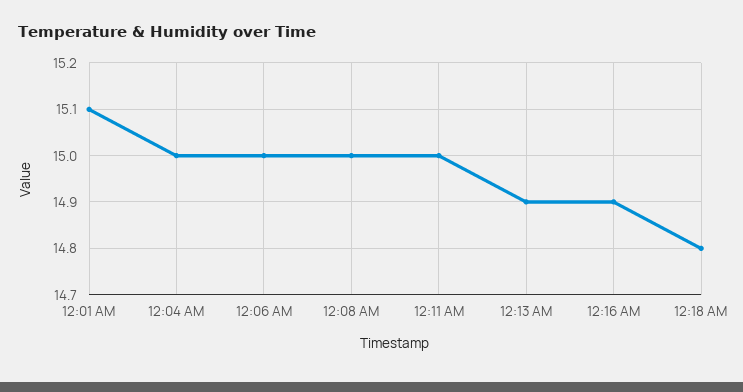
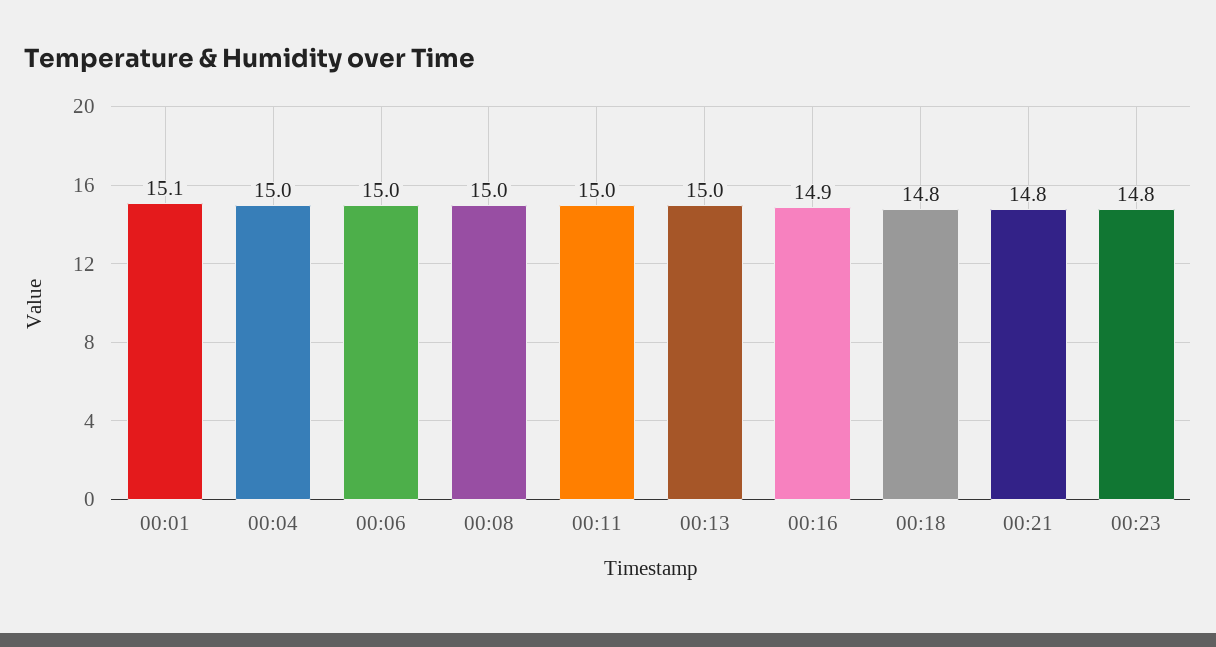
12:13 AM: 14.9 -> 15
00:21: none -> 14.8
00:23: none -> 14.8

